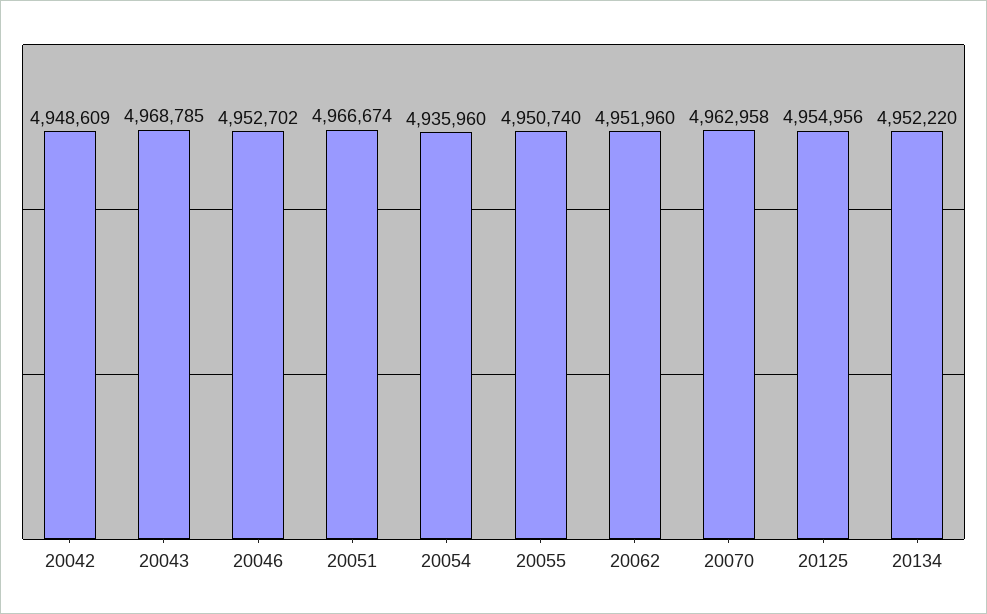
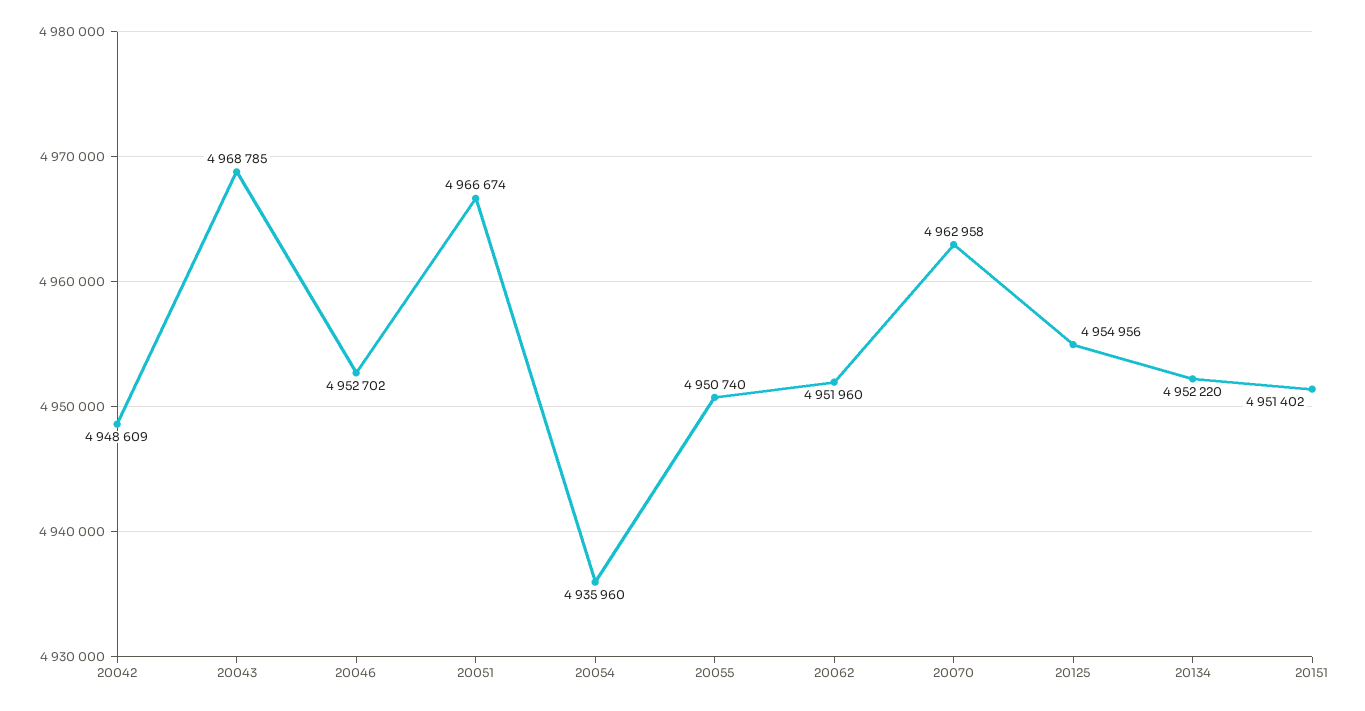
20151: none -> 4951402

